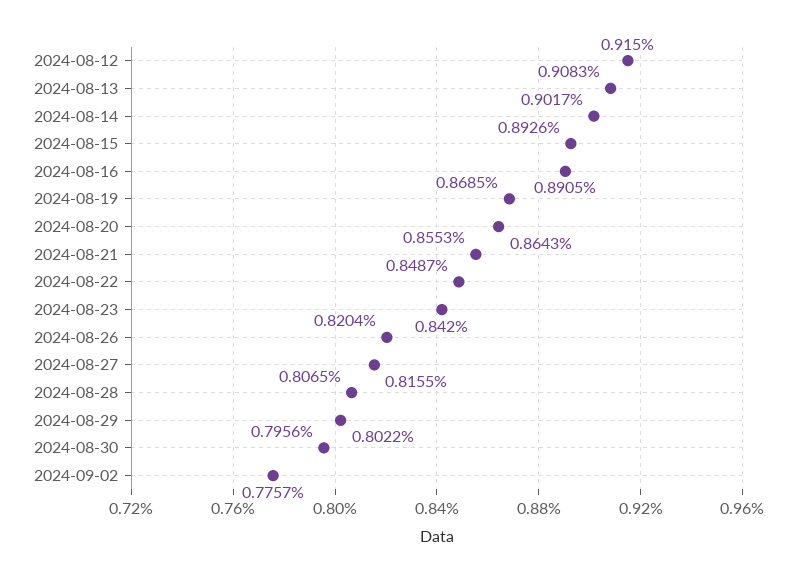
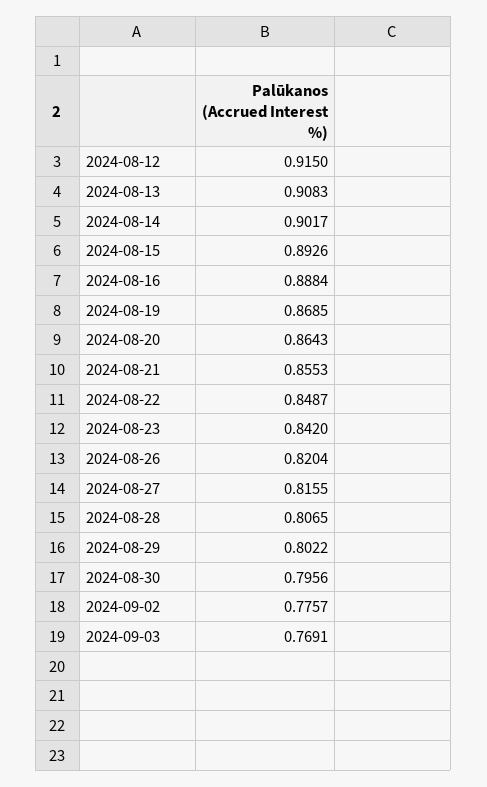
2024-08-16: 0.8905 -> 0.8884
2024-09-03: none -> 0.7691

